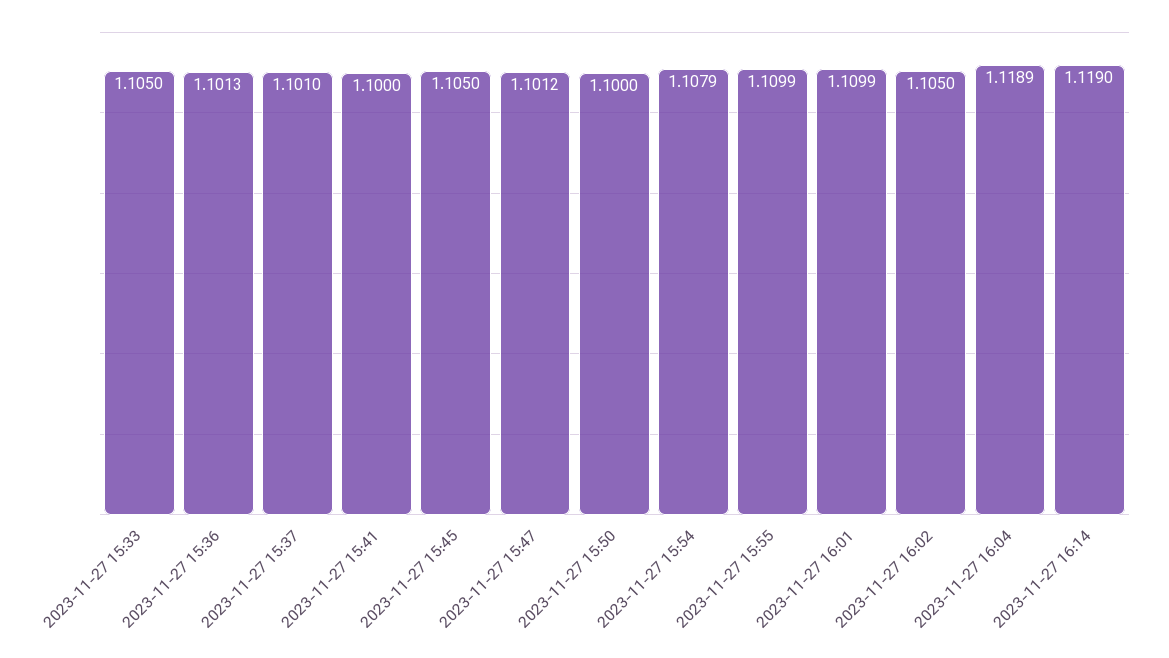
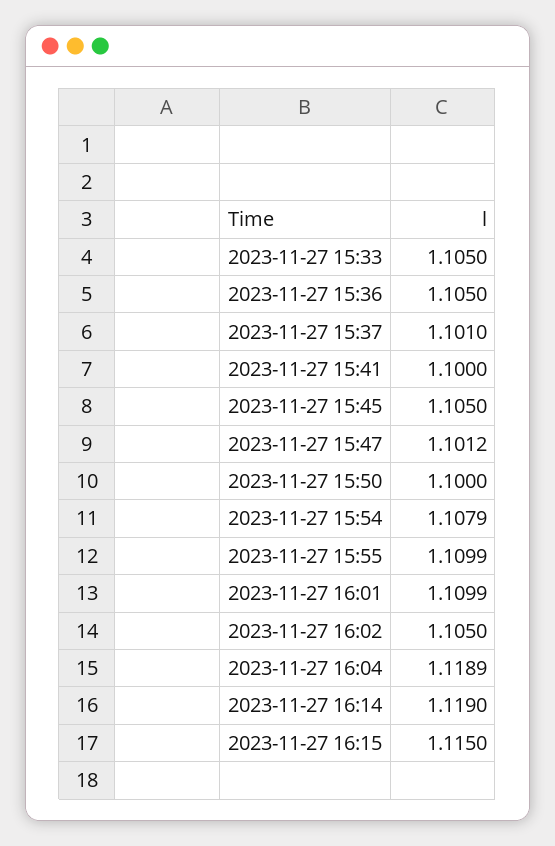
2023-11-27 15:36: 1.1013 -> 1.105
2023-11-27 16:15: none -> 1.115

